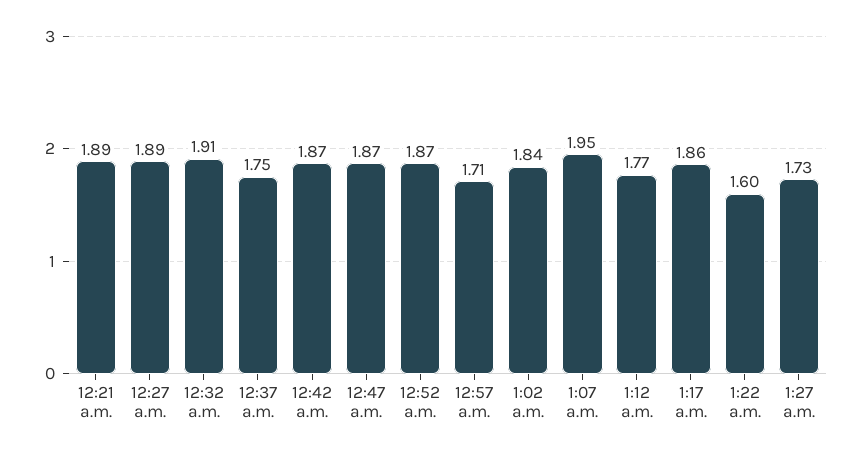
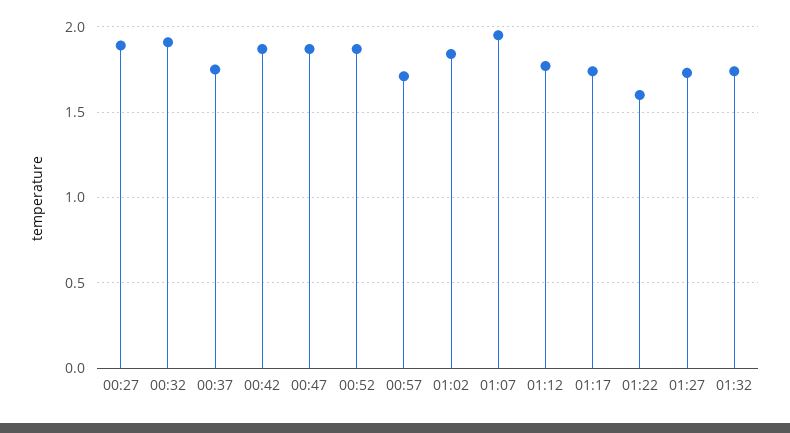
12:21 a.m.: 1.89 -> none
1:17 a.m.: 1.86 -> 1.75
01:32: none -> 1.75

